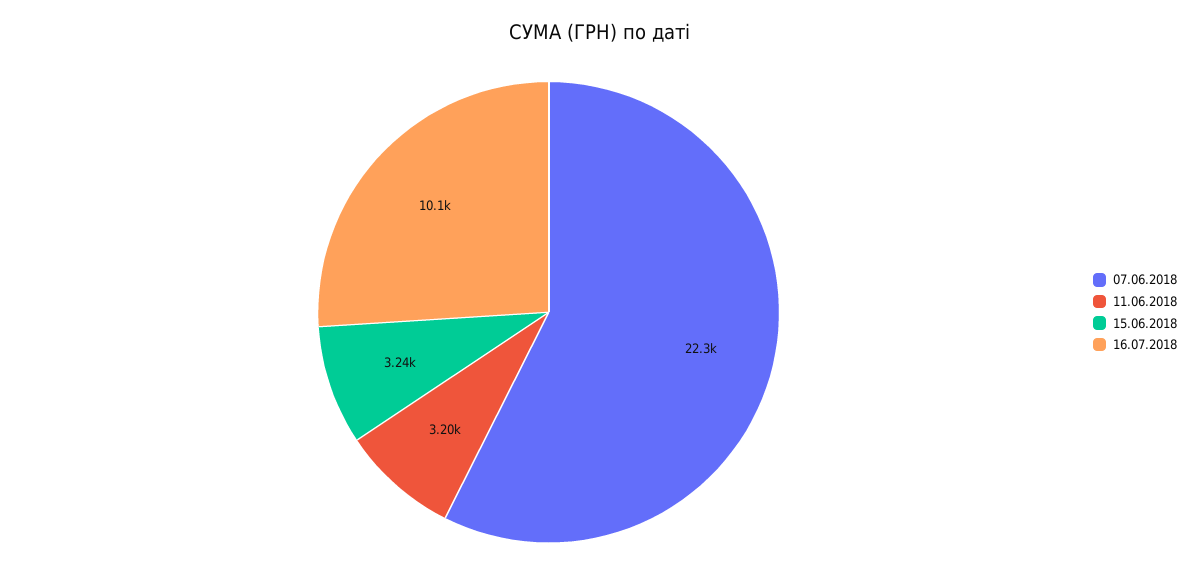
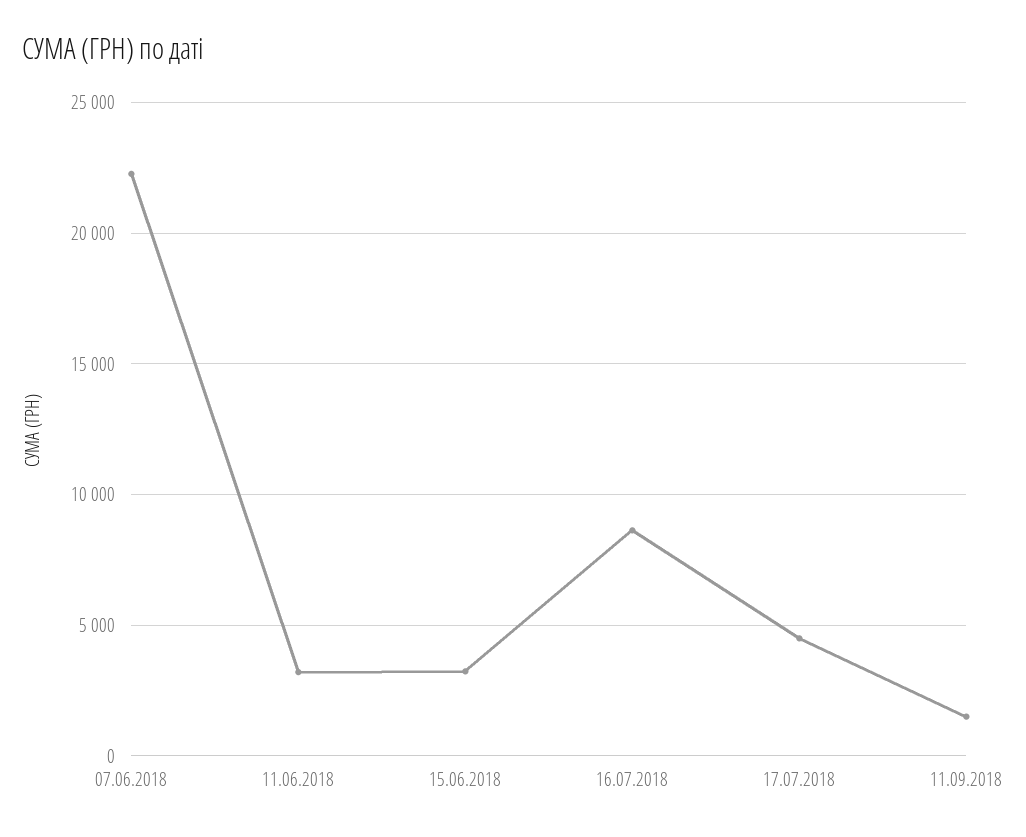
16.07.2018: 10100 -> 8500
17.07.2018: none -> 4500
11.09.2018: none -> 1500

